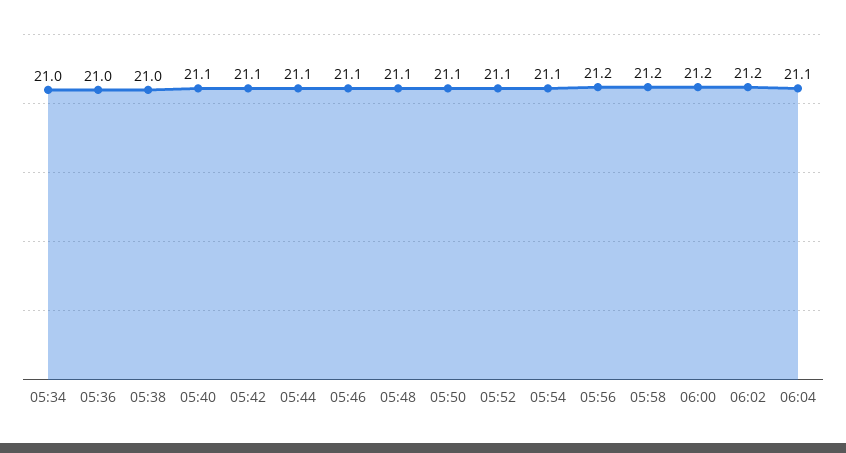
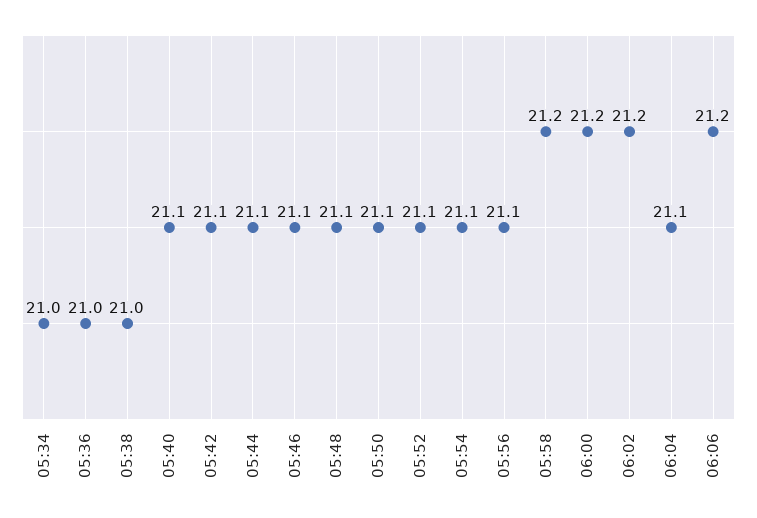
05:56: 21.2 -> 21.1
06:06: none -> 21.2

